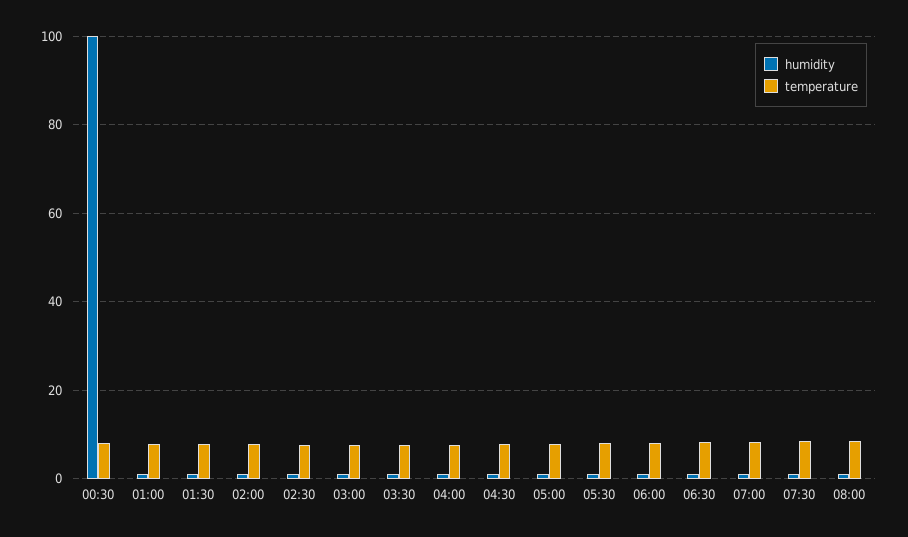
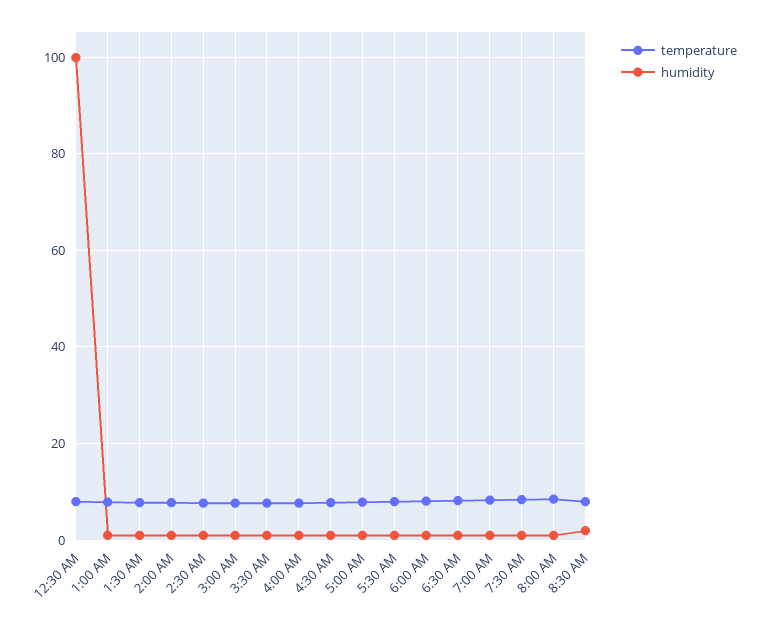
temperature, 8:30 AM: none -> 8
humidity, 8:30 AM: none -> 2

